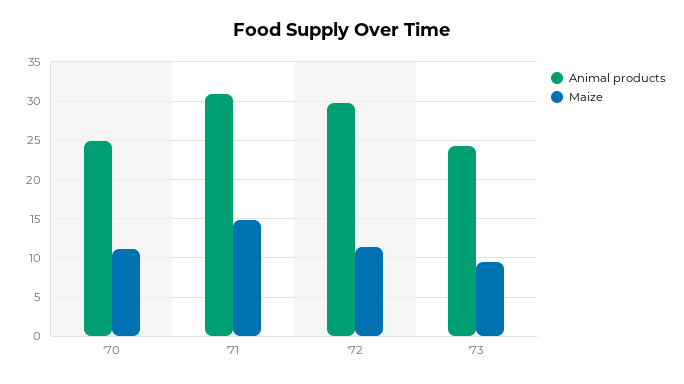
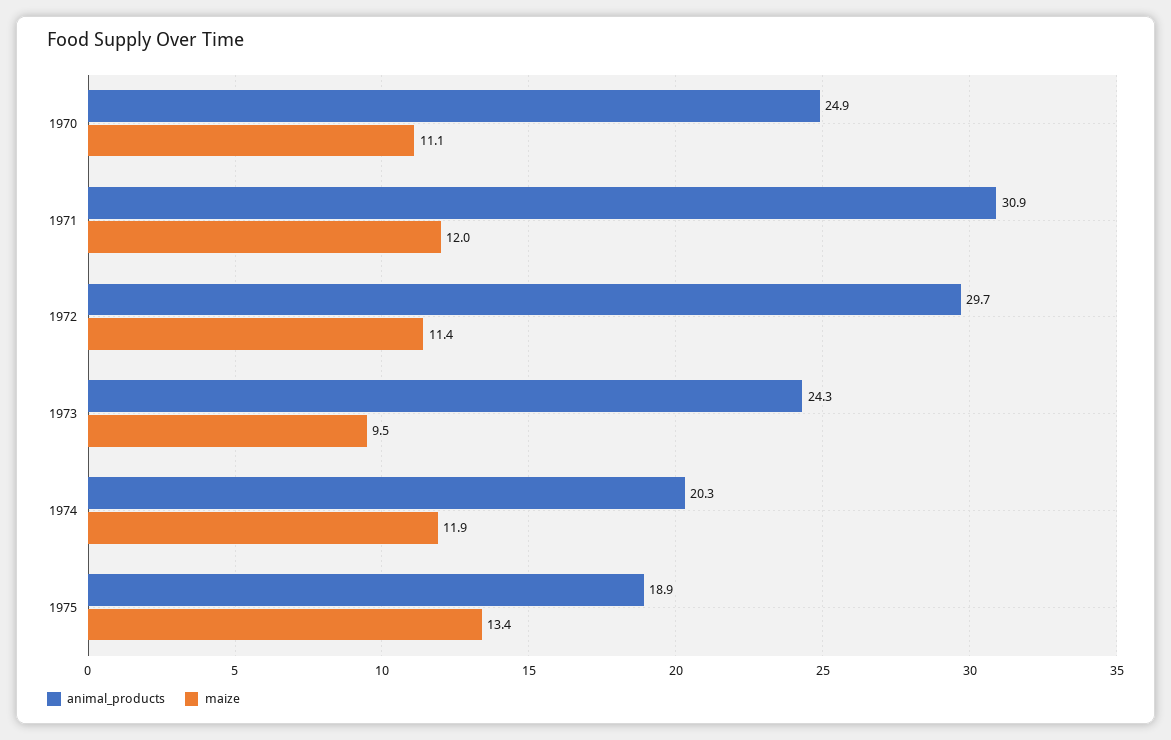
Maize, '71: 15 -> 12
Animal products, 1974: none -> 20.3
Maize, 1974: none -> 11.9
Animal products, 1975: none -> 18.9
Maize, 1975: none -> 13.4

